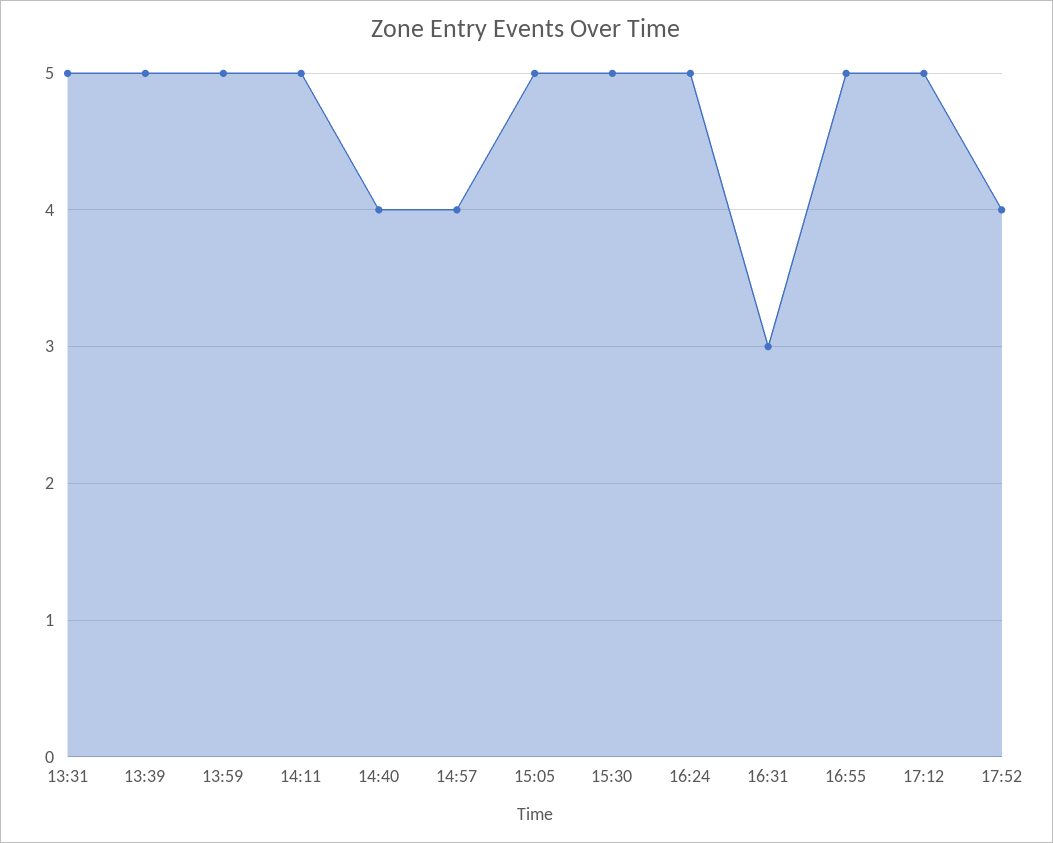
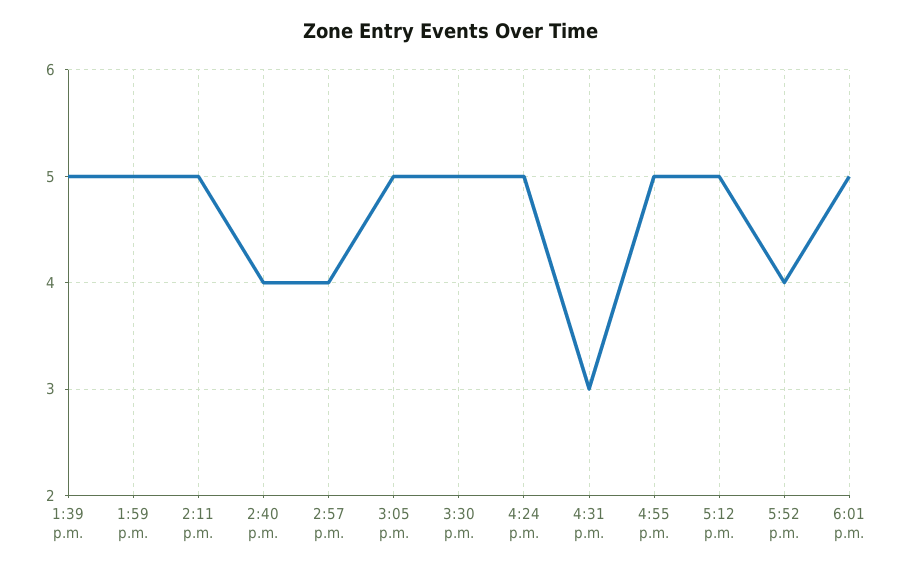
13:31: 5 -> none
6:01 p.m.: none -> 5

